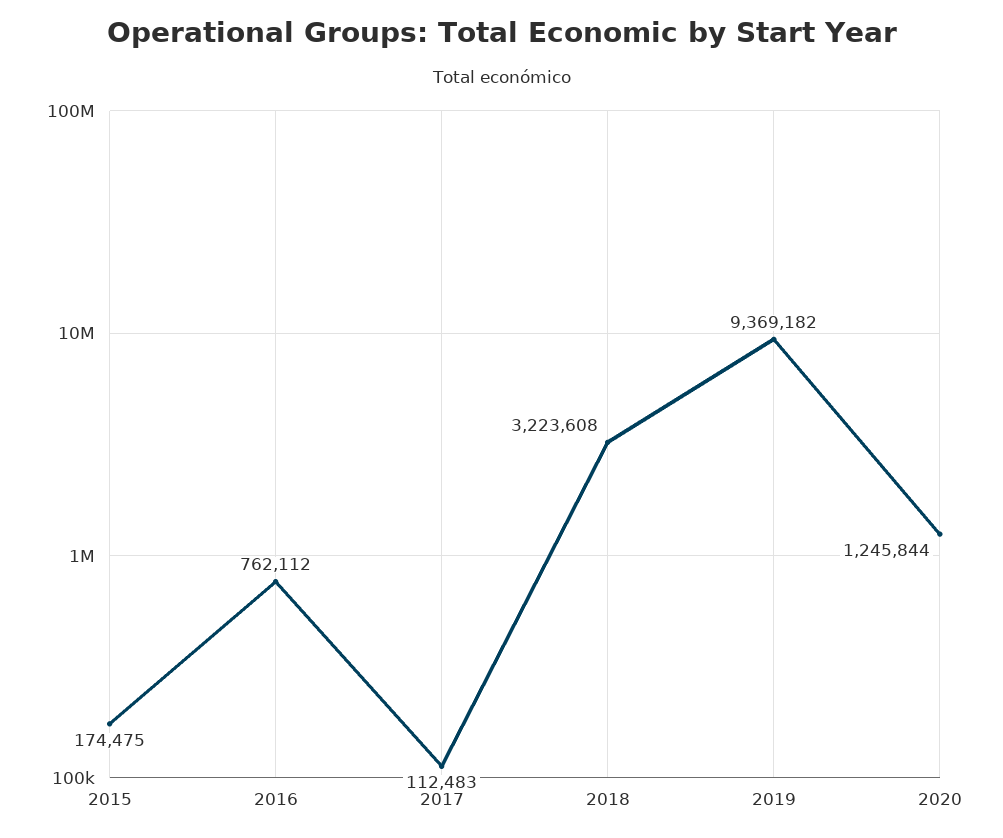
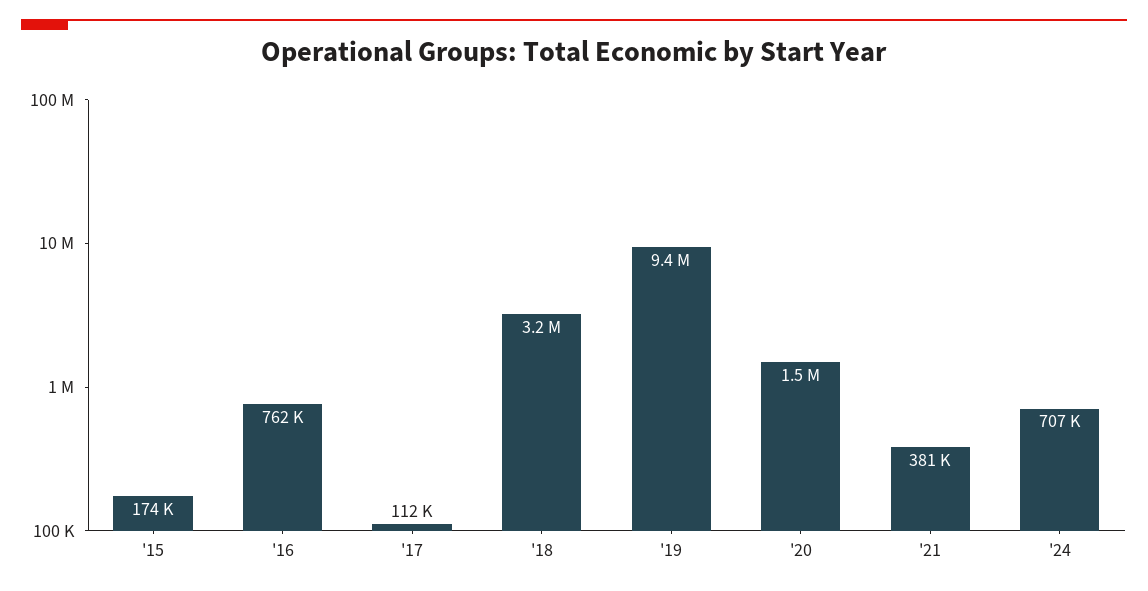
2020: 1245844 -> 1500000
'21: none -> 381000
'24: none -> 707000

